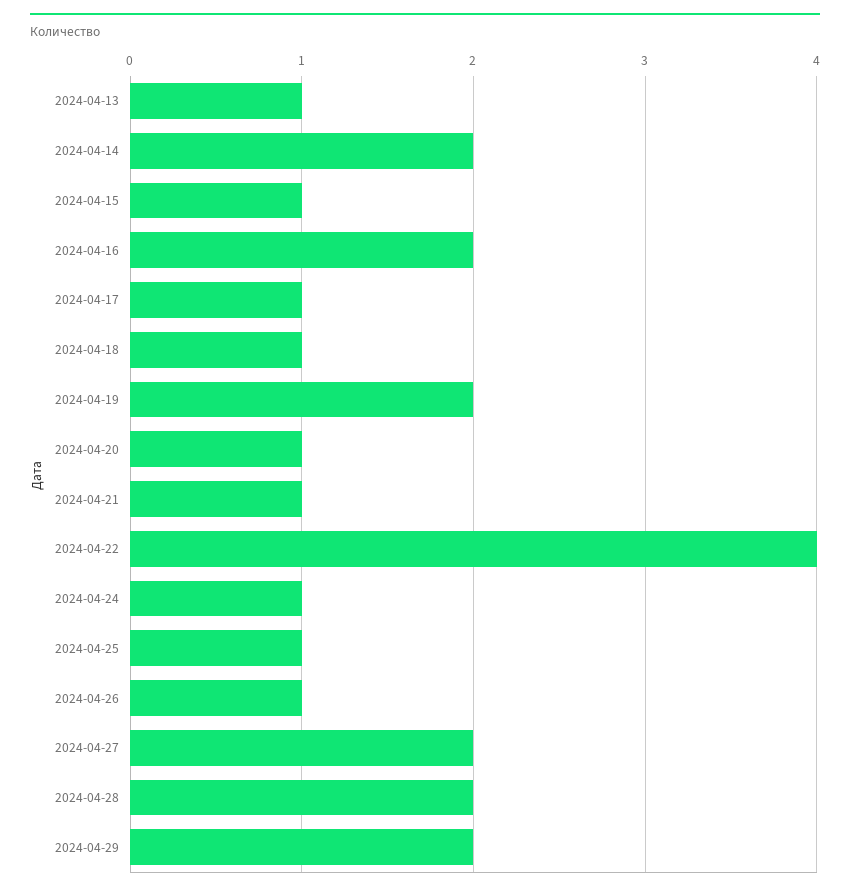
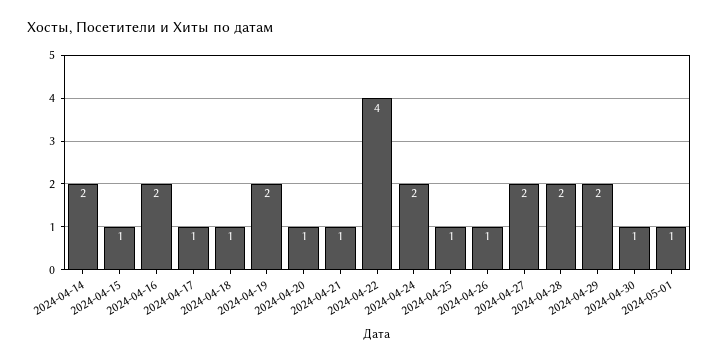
2024-04-13: 1 -> none
2024-04-24: 1 -> 2
2024-04-30: none -> 1
2024-05-01: none -> 1

